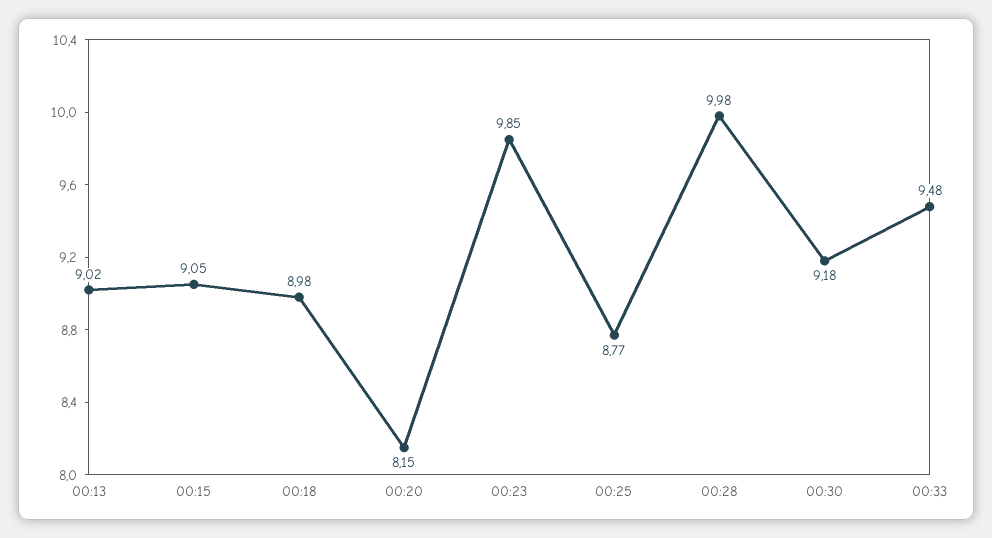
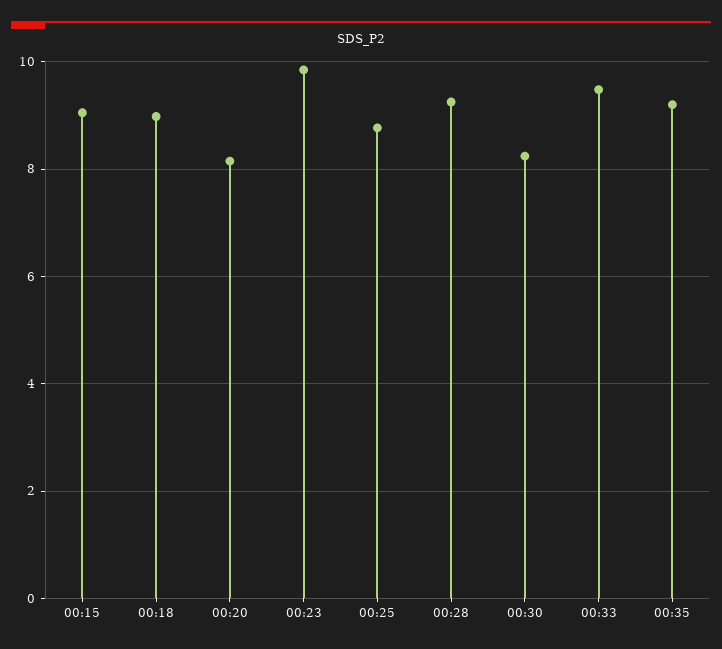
00:13: 9.02 -> none
00:28: 9.98 -> 9.2
00:30: 9.18 -> 8.2
00:35: none -> 9.2

